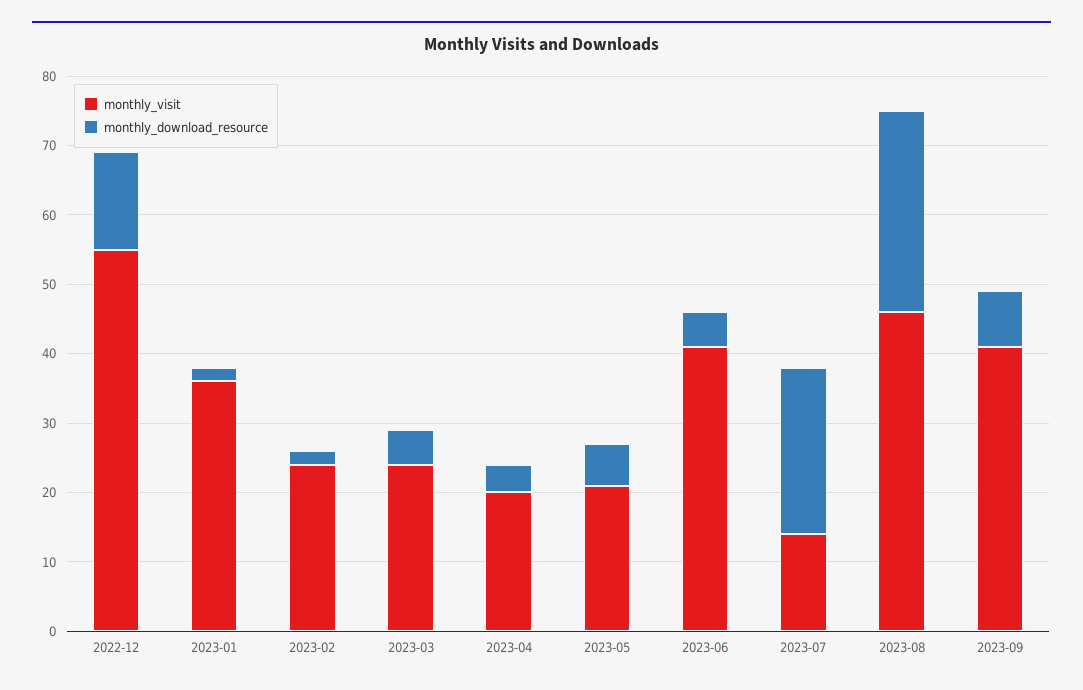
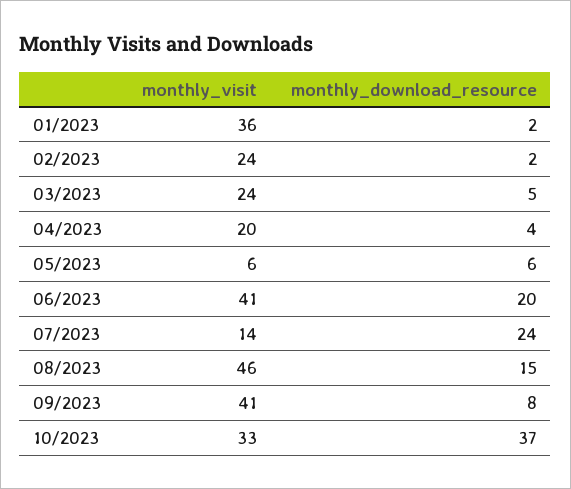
monthly_visit, 2022-12: 55 -> none
monthly_download_resource, 2022-12: 15 -> none
monthly_visit, 2023-05: 20 -> 6
monthly_download_resource, 2023-06: 5 -> 20
monthly_download_resource, 2023-08: 30 -> 15
monthly_visit, 10/2023: none -> 33
monthly_download_resource, 10/2023: none -> 37

